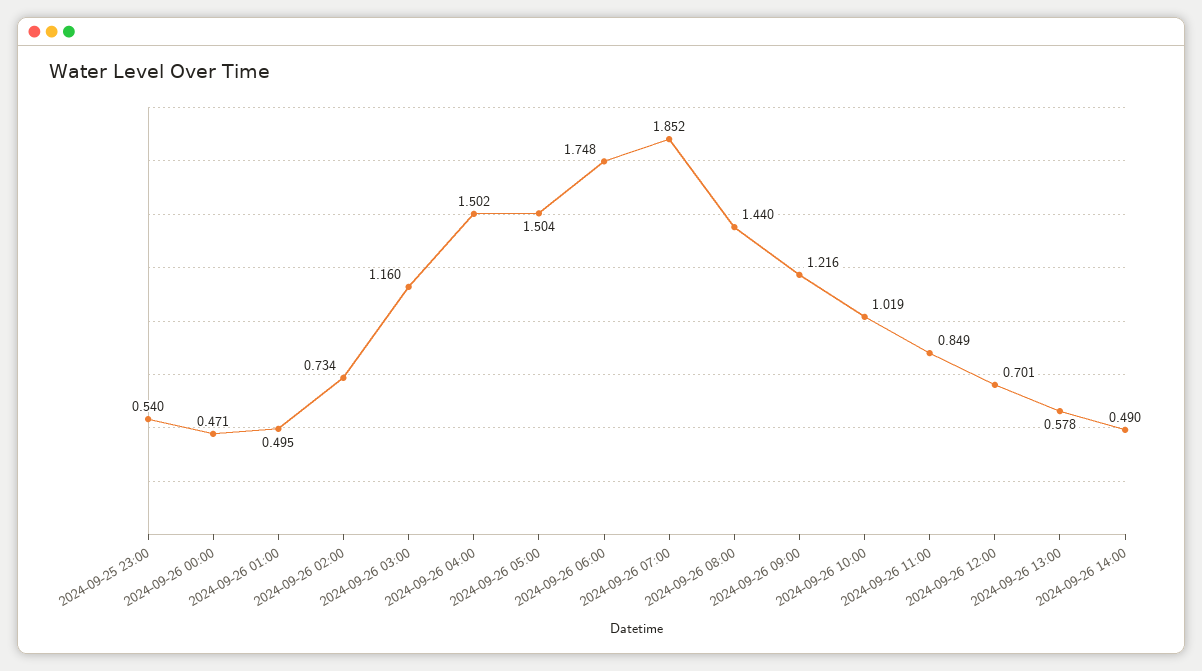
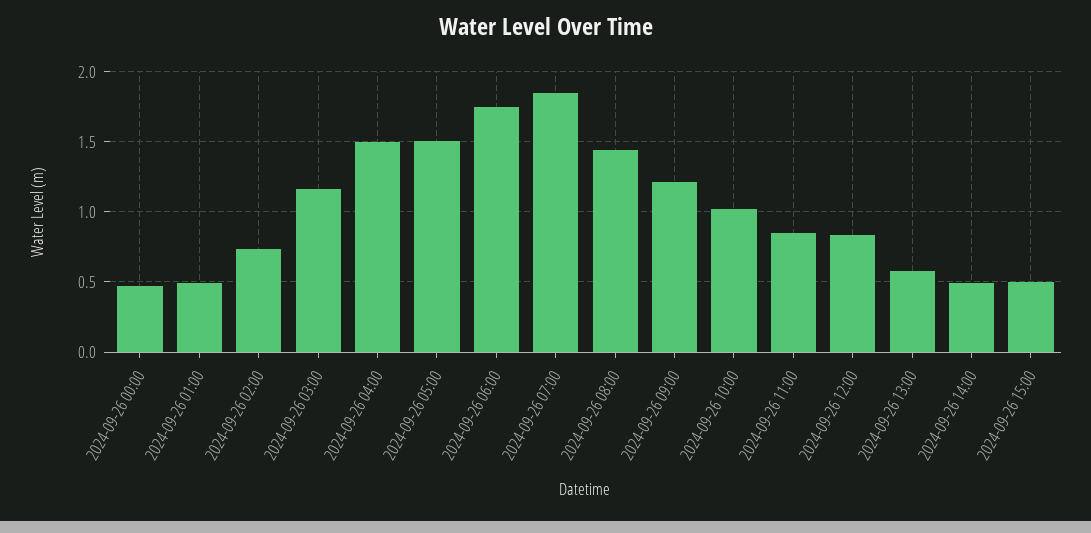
2024-09-25 23:00: 0.54 -> none
2024-09-26 12:00: 0.701 -> 0.85
2024-09-26 15:00: none -> 0.5

